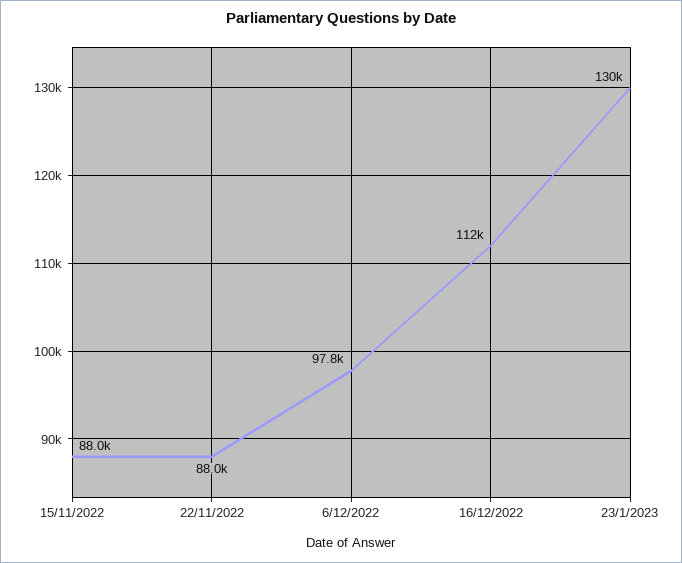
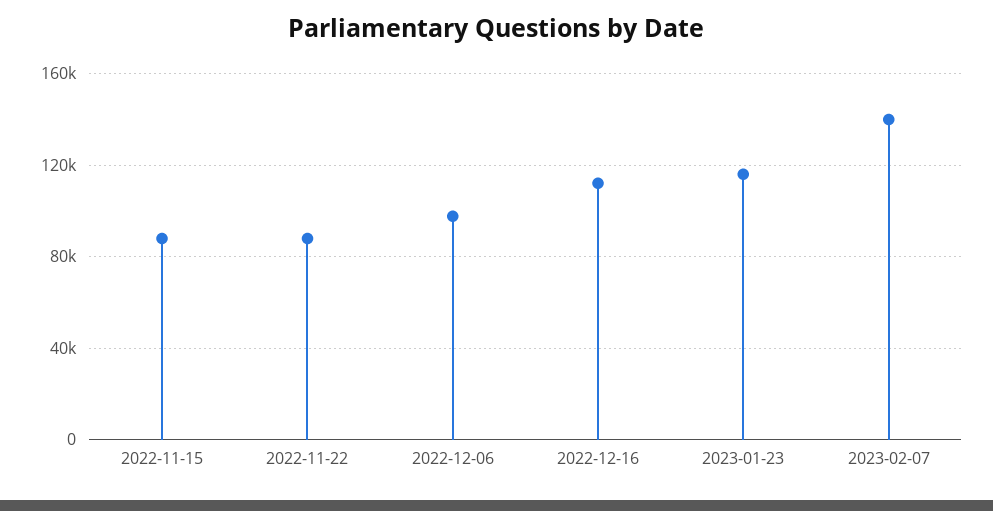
23/1/2023: 130000 -> 115000
2023-02-07: none -> 140000

